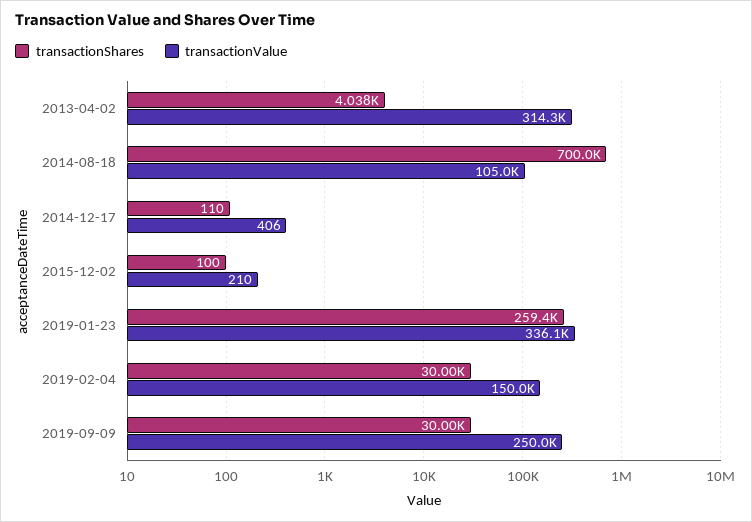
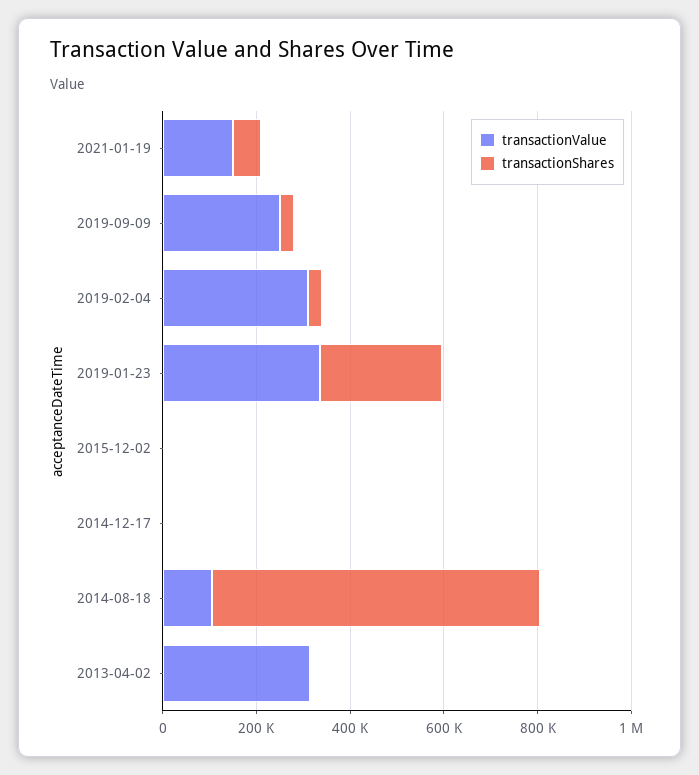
transactionValue, 2019-02-04: 150000 -> 300000
transactionValue, 2021-01-19: none -> 150000
transactionShares, 2021-01-19: none -> 50000

